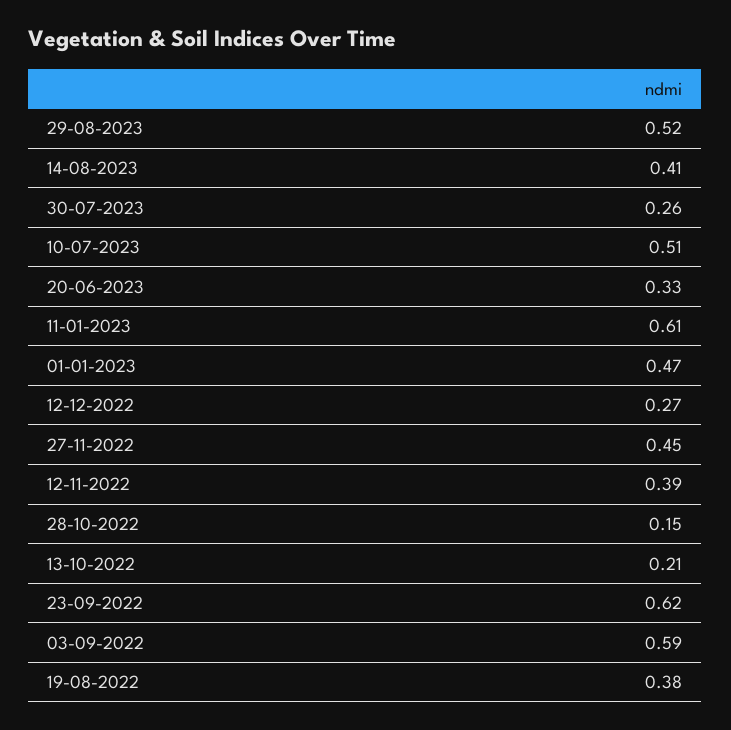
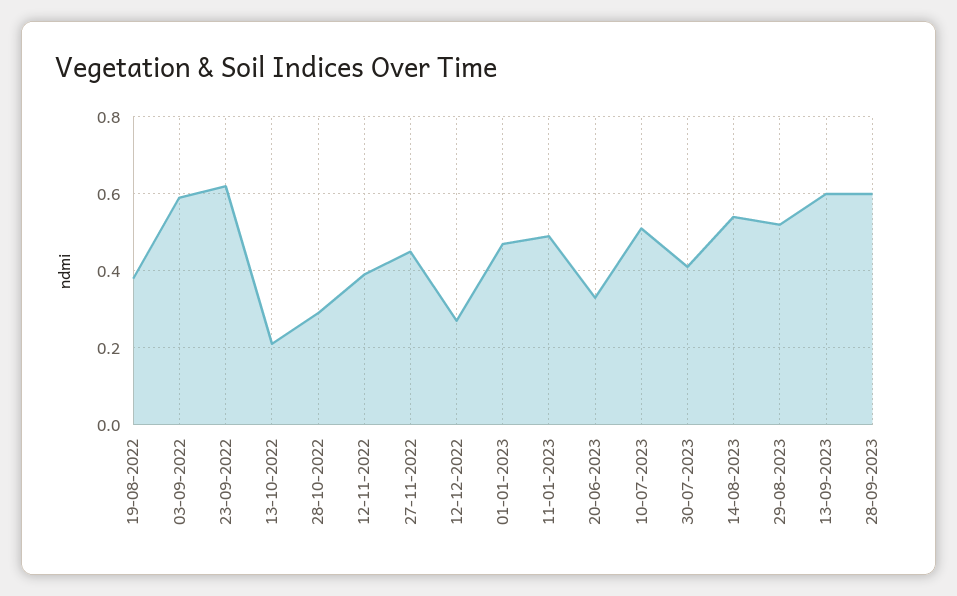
14-08-2023: 0.41 -> 0.55
30-07-2023: 0.26 -> 0.4
11-01-2023: 0.61 -> 0.5
28-10-2022: 0.15 -> 0.3
13-09-2023: none -> 0.6
28-09-2023: none -> 0.6

